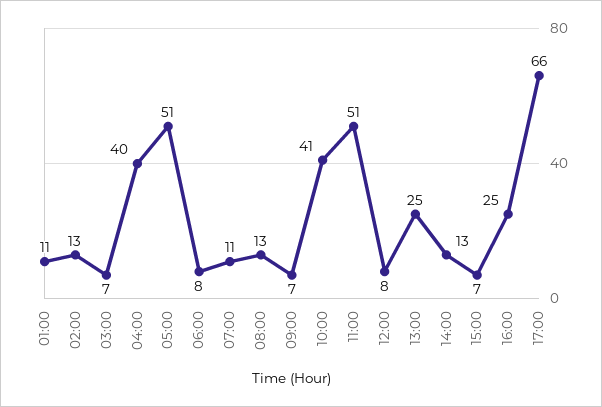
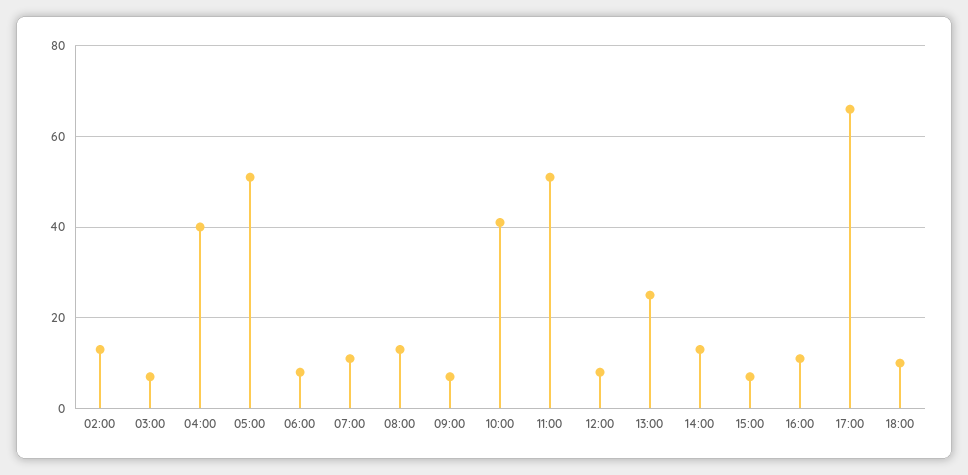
01:00: 11 -> none
16:00: 25 -> 10
18:00: none -> 10

